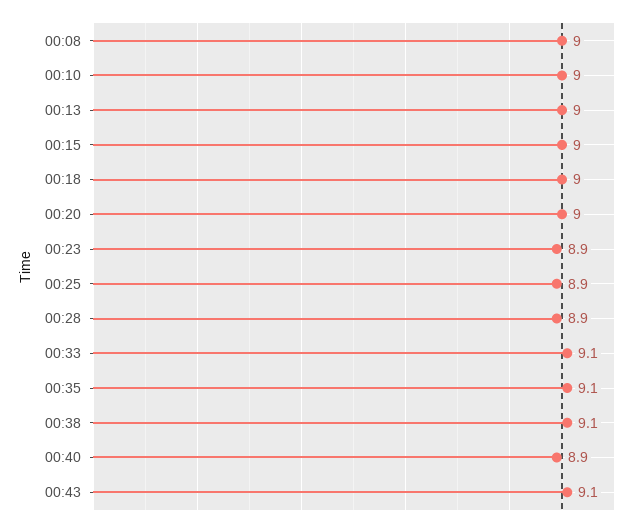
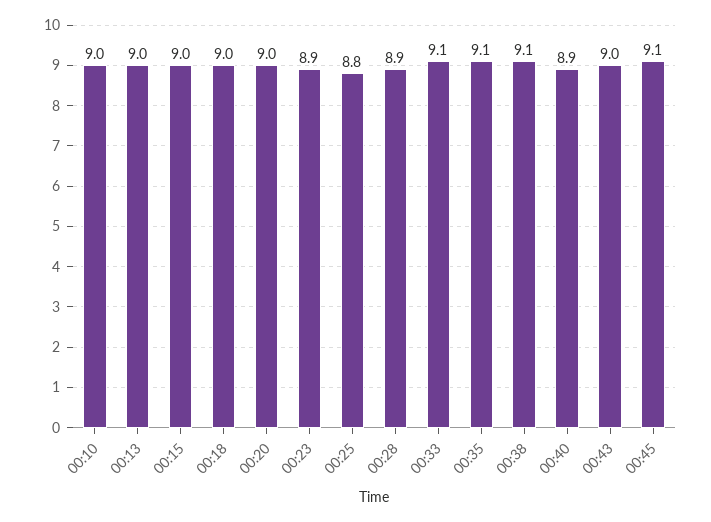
00:08: 9 -> none
00:25: 8.9 -> 8.8
00:43: 9.1 -> 9
00:45: none -> 9.1

